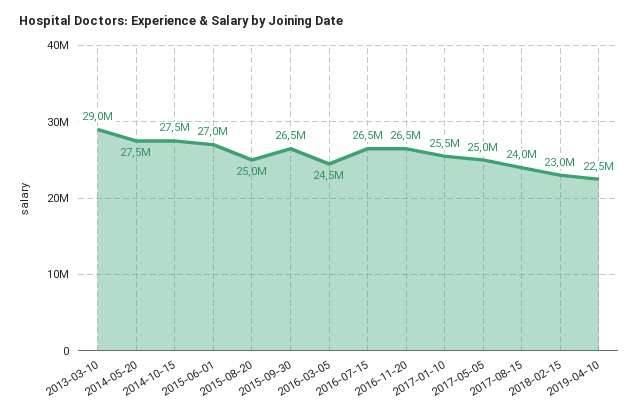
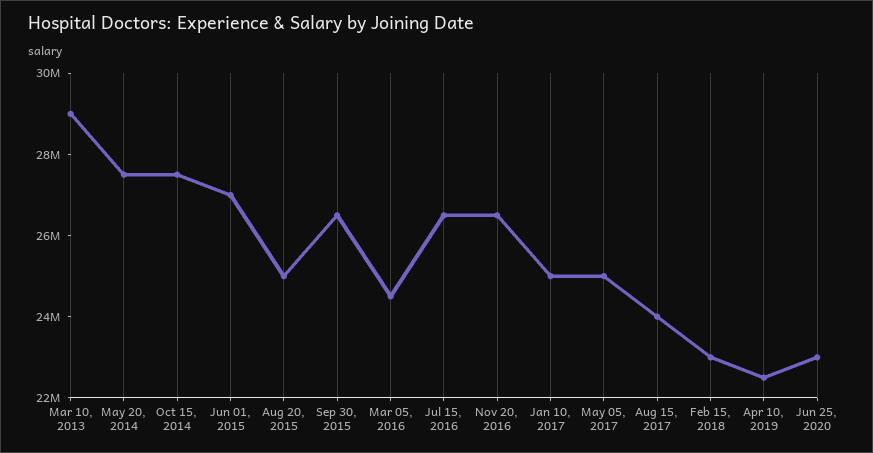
2017-01-10: 25500000 -> 25000000
Jun 25, 2020: none -> 23000000

